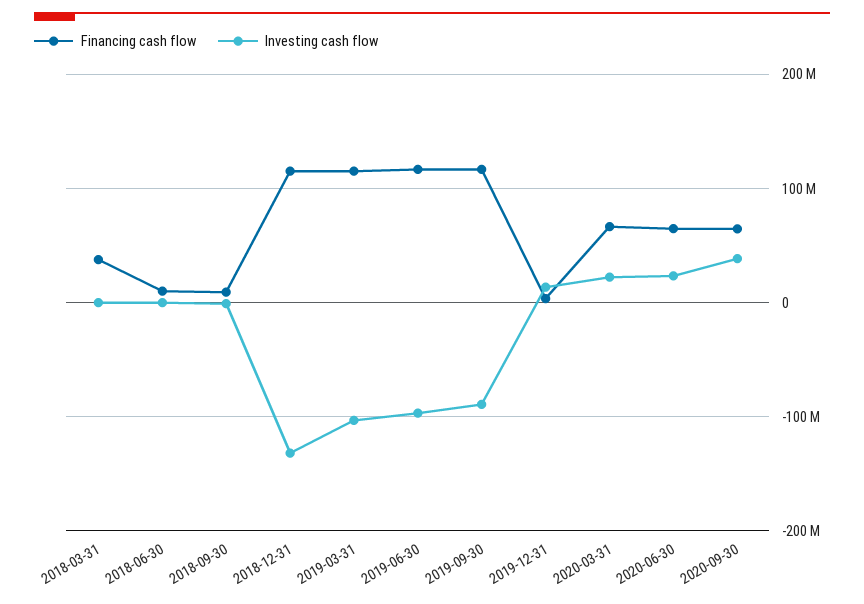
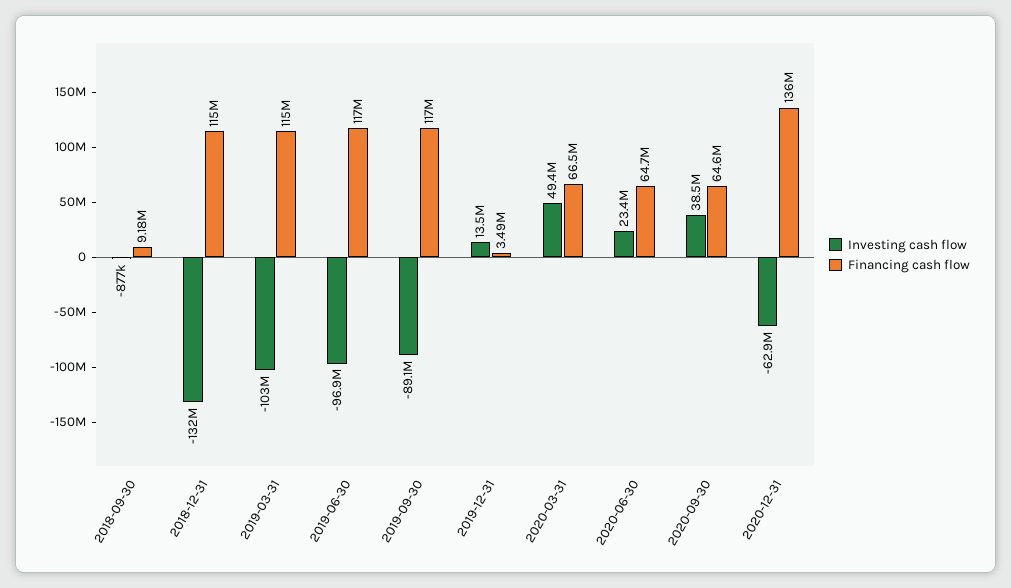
Financing cash flow, 2018-03-31: 40000000 -> none
Investing cash flow, 2018-03-31: 0 -> none
Financing cash flow, 2018-06-30: 10000000 -> none
Investing cash flow, 2018-06-30: 0 -> none
Investing cash flow, 2020-03-31: 20000000 -> 49400000
Investing cash flow, 2020-12-31: none -> -62900000
Financing cash flow, 2020-12-31: none -> 136000000

